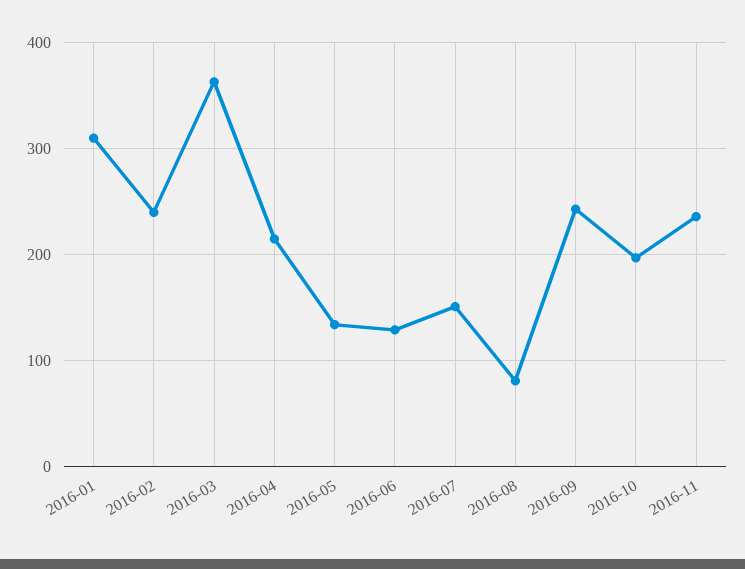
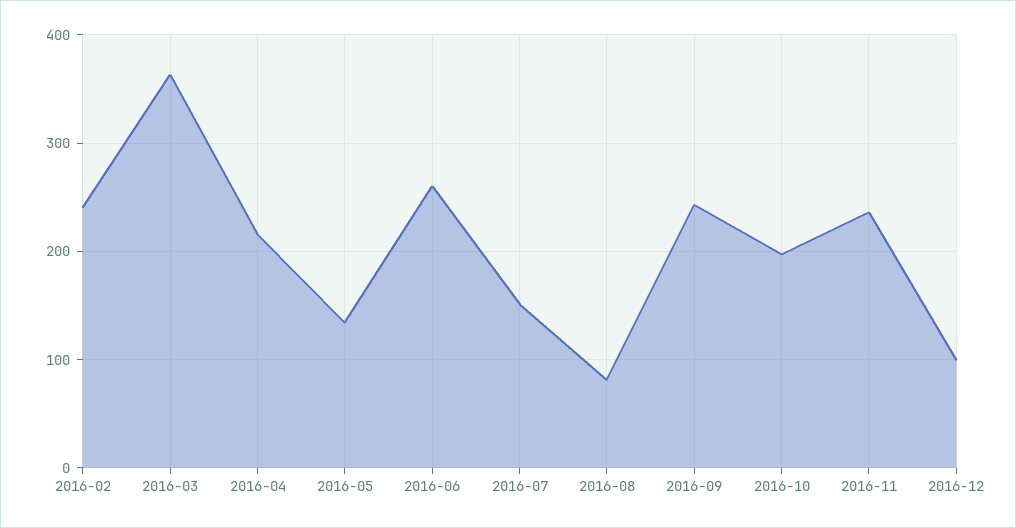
2016-01: 310 -> none
2016-06: 130 -> 260
2016-12: none -> 100

